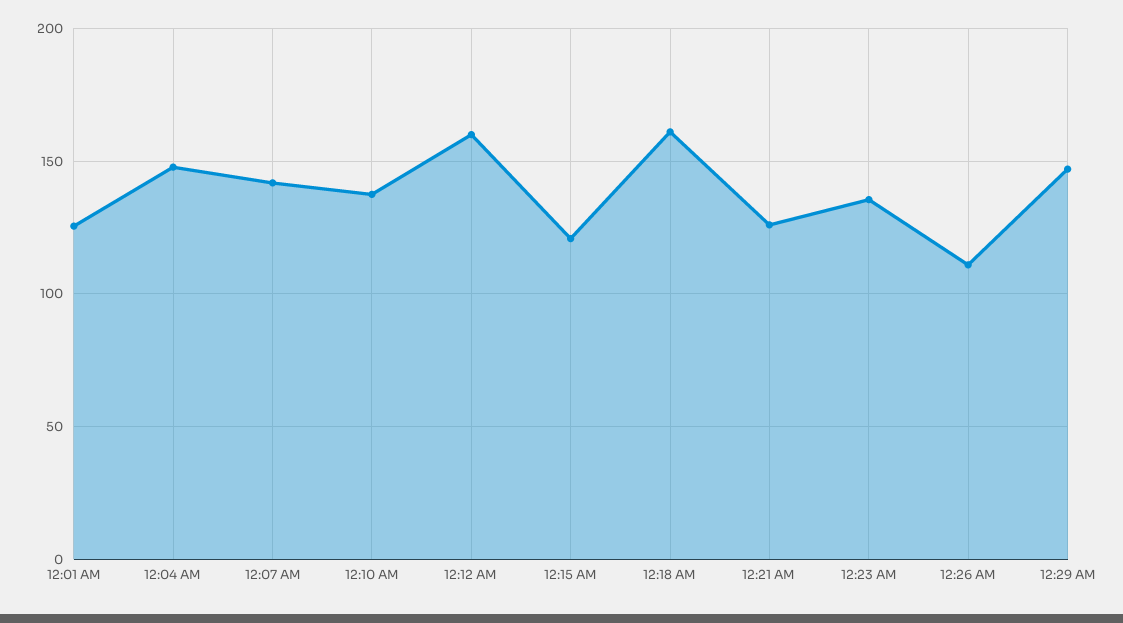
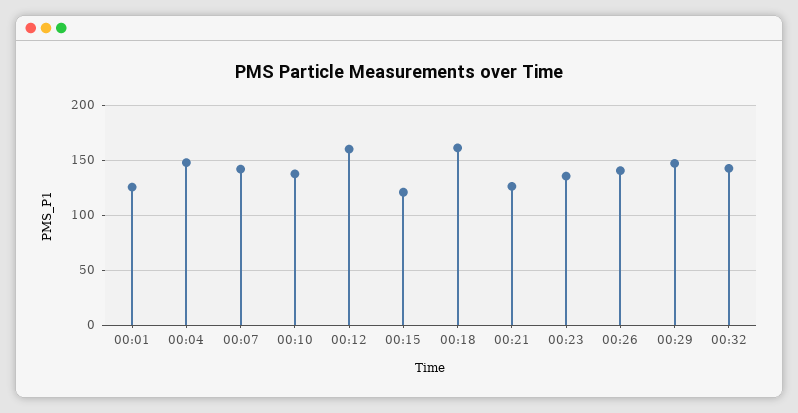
12:26 AM: 110 -> 140
00:32: none -> 140

